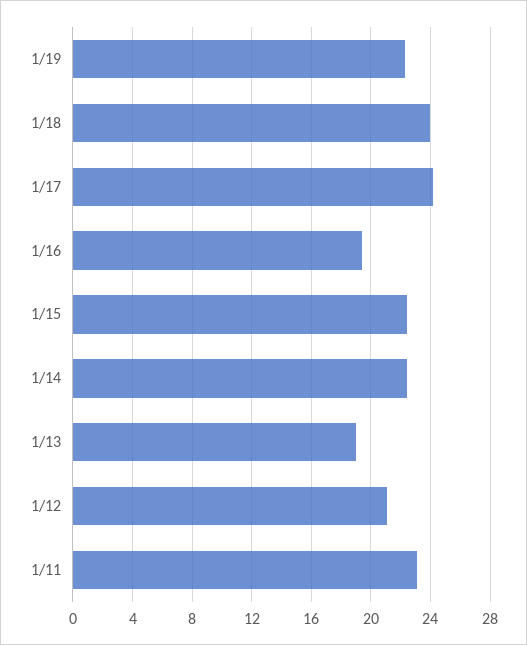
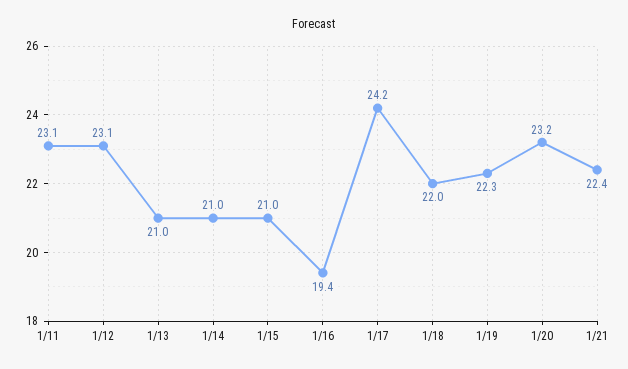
1/18: 24 -> 22
1/15: 22.5 -> 21
1/14: 22.5 -> 21
1/13: 19 -> 21
1/12: 21 -> 23.1
1/20: none -> 23.2
1/21: none -> 22.4

